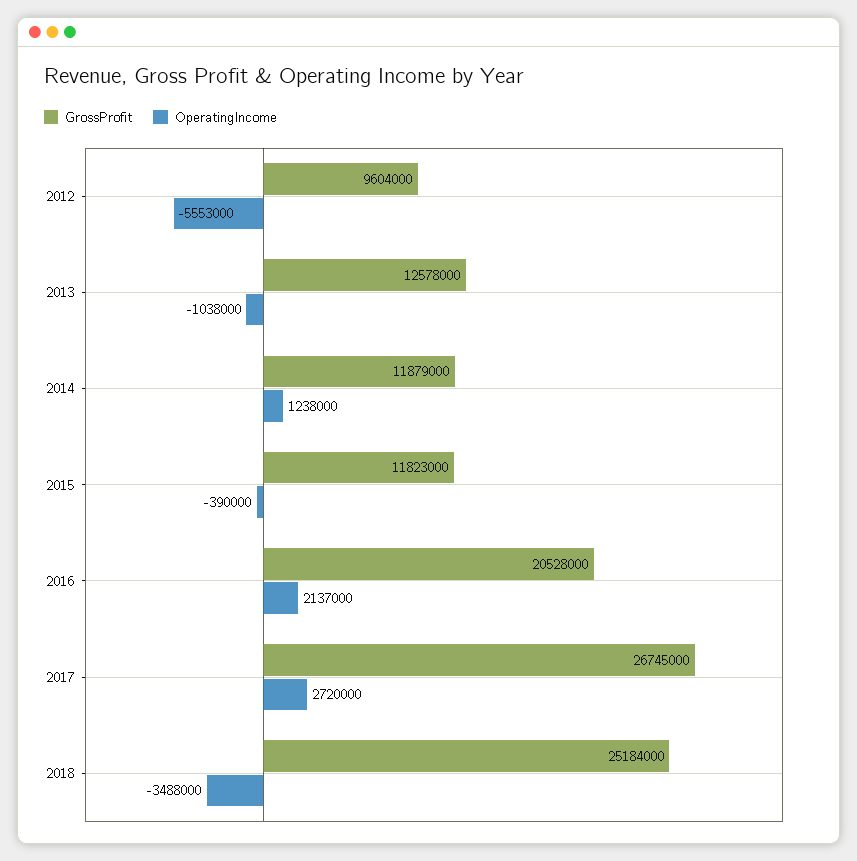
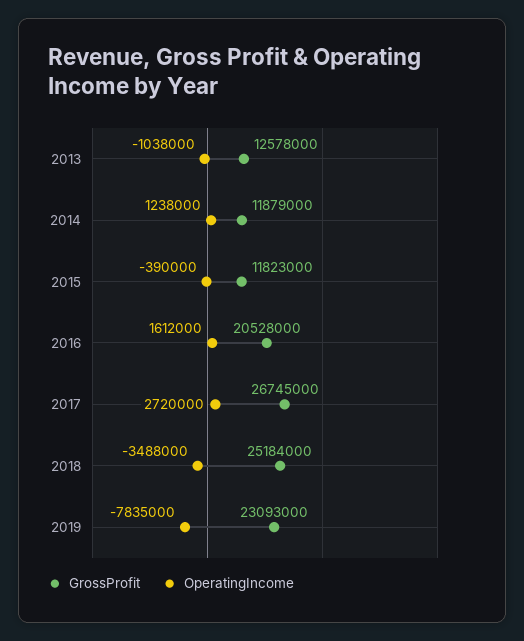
GrossProfit, 2012: 9604000 -> none
OperatingIncome, 2012: -5553000 -> none
OperatingIncome, 2016: 2137000 -> 1612000
GrossProfit, 2019: none -> 23093000
OperatingIncome, 2019: none -> -7835000

